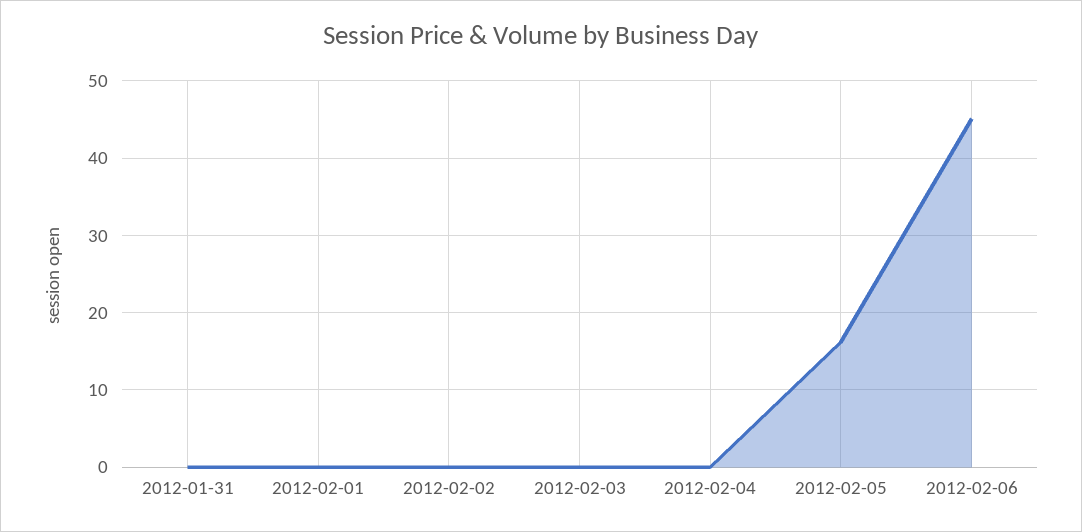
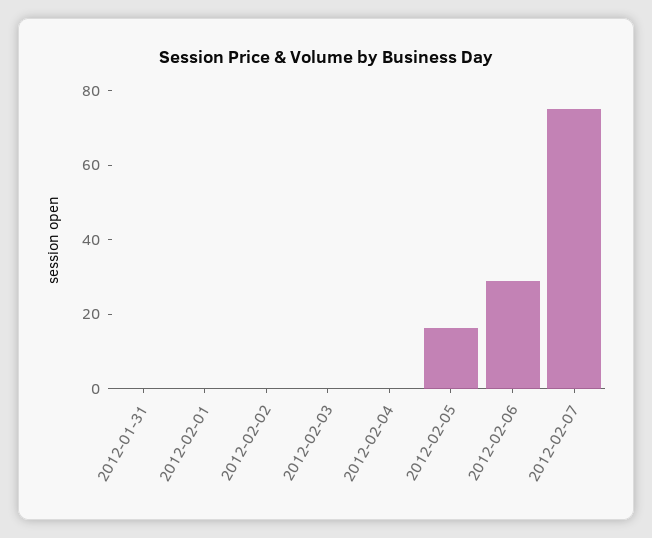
2012-02-06: 45 -> 30
2012-02-07: none -> 75

